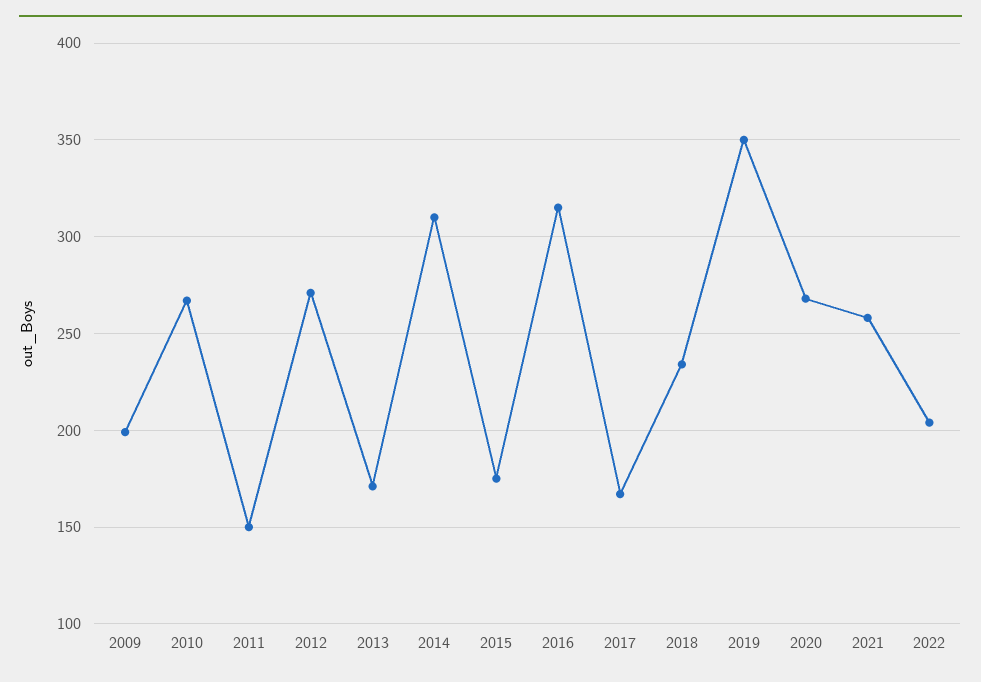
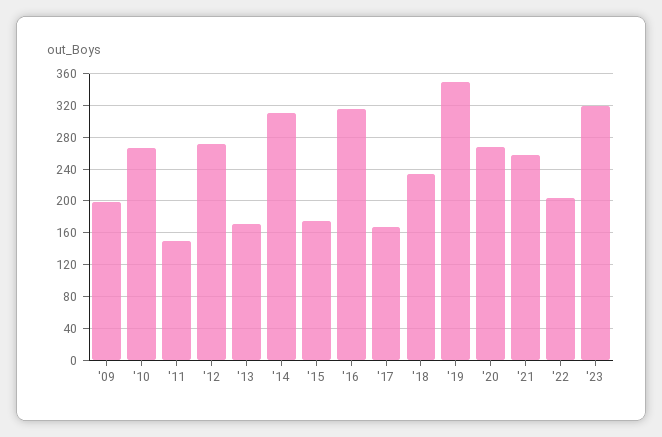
'23: none -> 320

